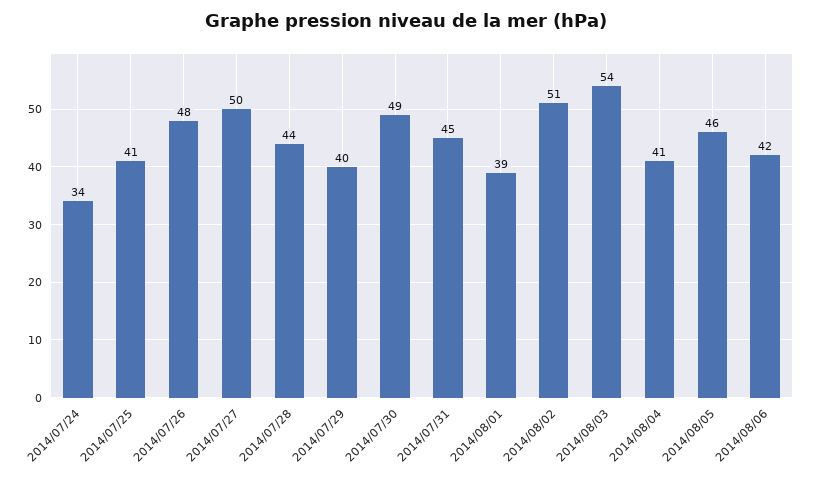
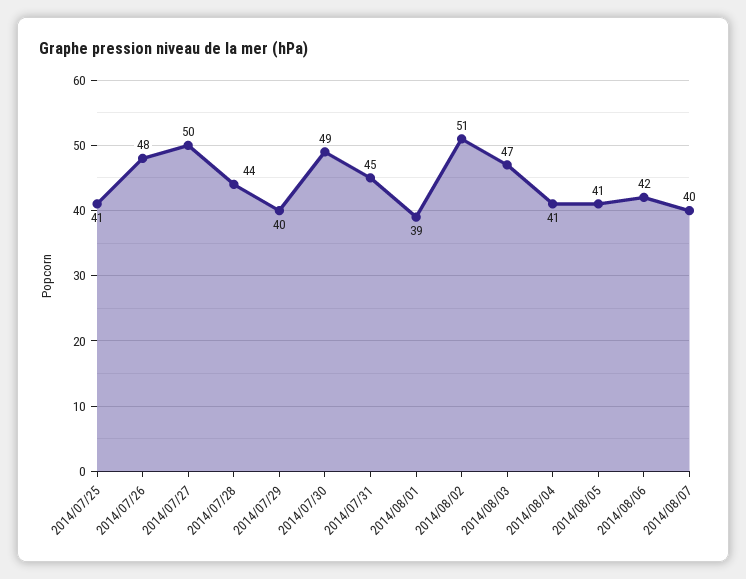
2014/07/24: 34 -> none
2014/08/03: 54 -> 47
2014/08/05: 46 -> 41
2014/08/07: none -> 40

